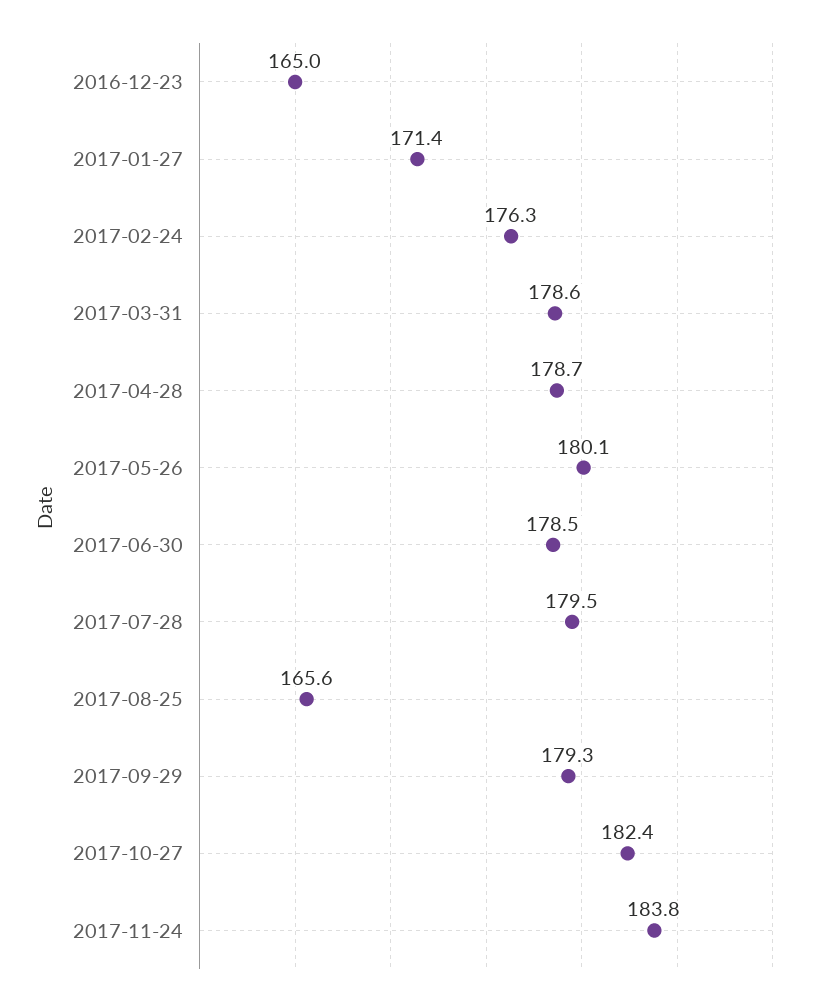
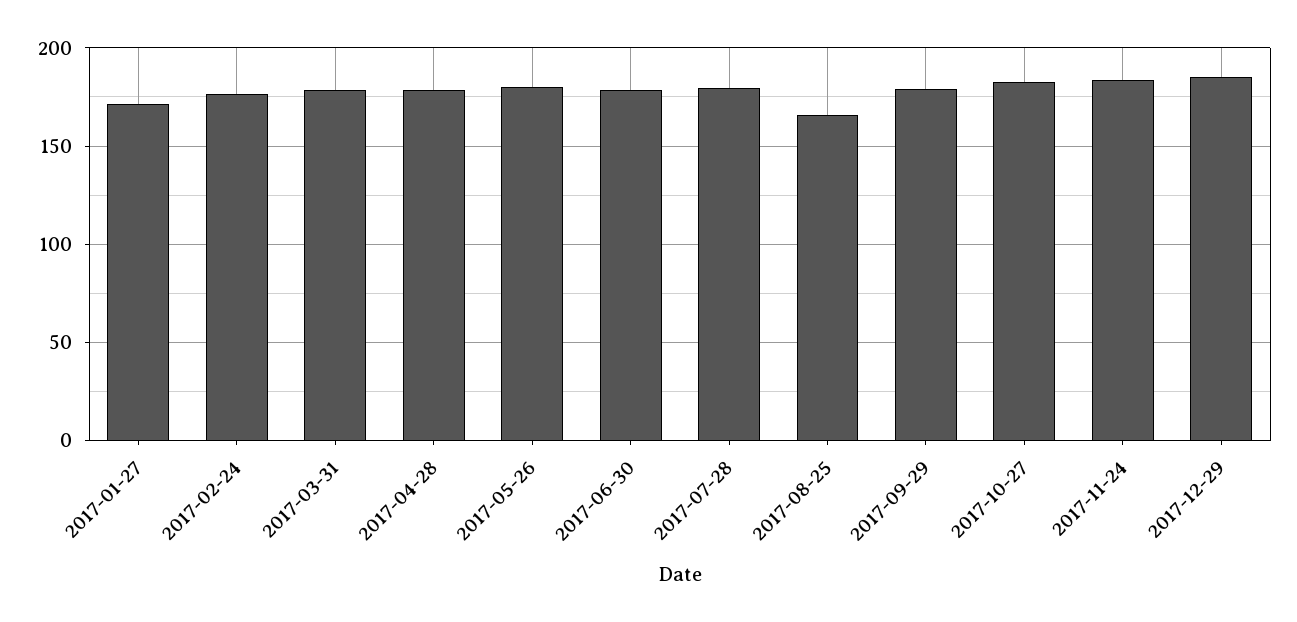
2016-12-23: 165 -> none
2017-12-29: none -> 185

